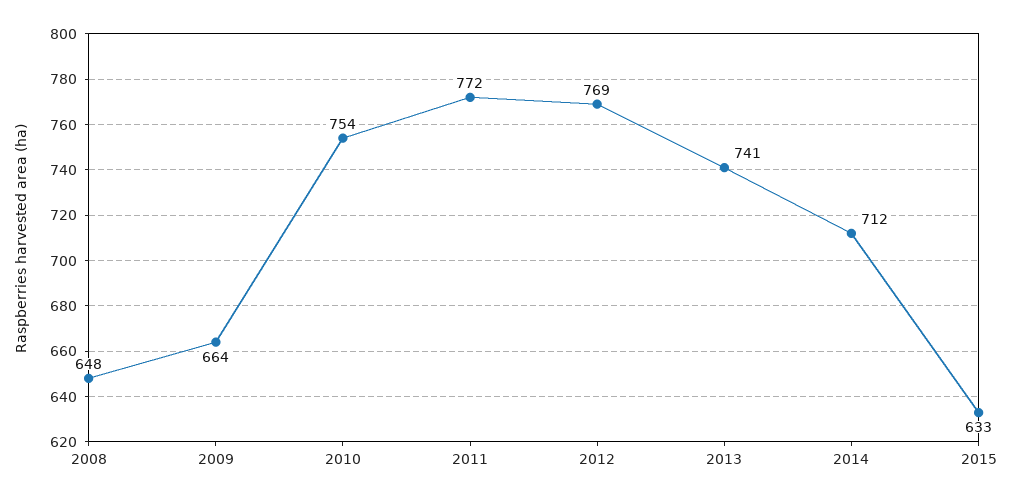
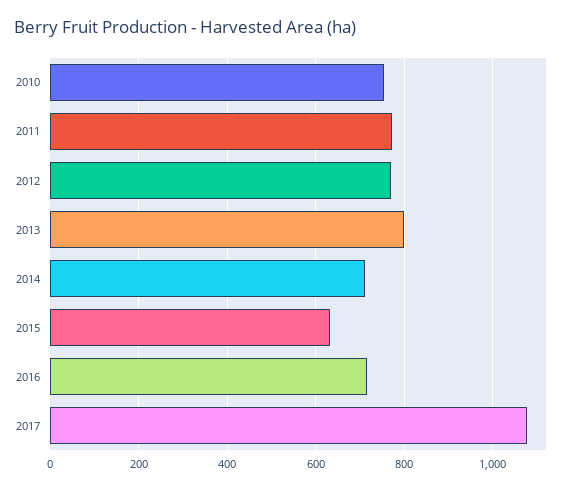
2008: 648 -> none
2009: 664 -> none
2013: 741 -> 800
2016: none -> 720
2017: none -> 1080

